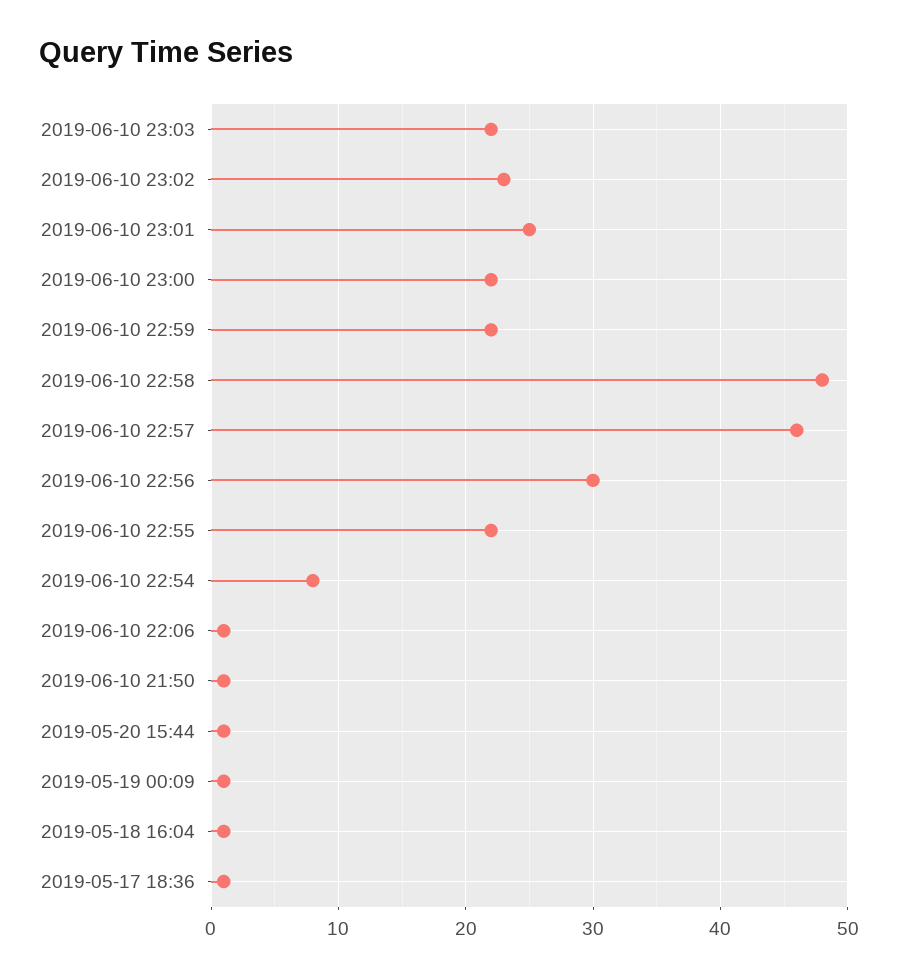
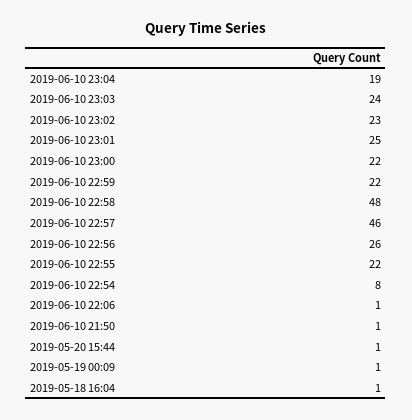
2019-06-10 23:03: 22 -> 24
2019-06-10 22:56: 30 -> 26
2019-05-17 18:36: 1 -> none
2019-06-10 23:04: none -> 19

